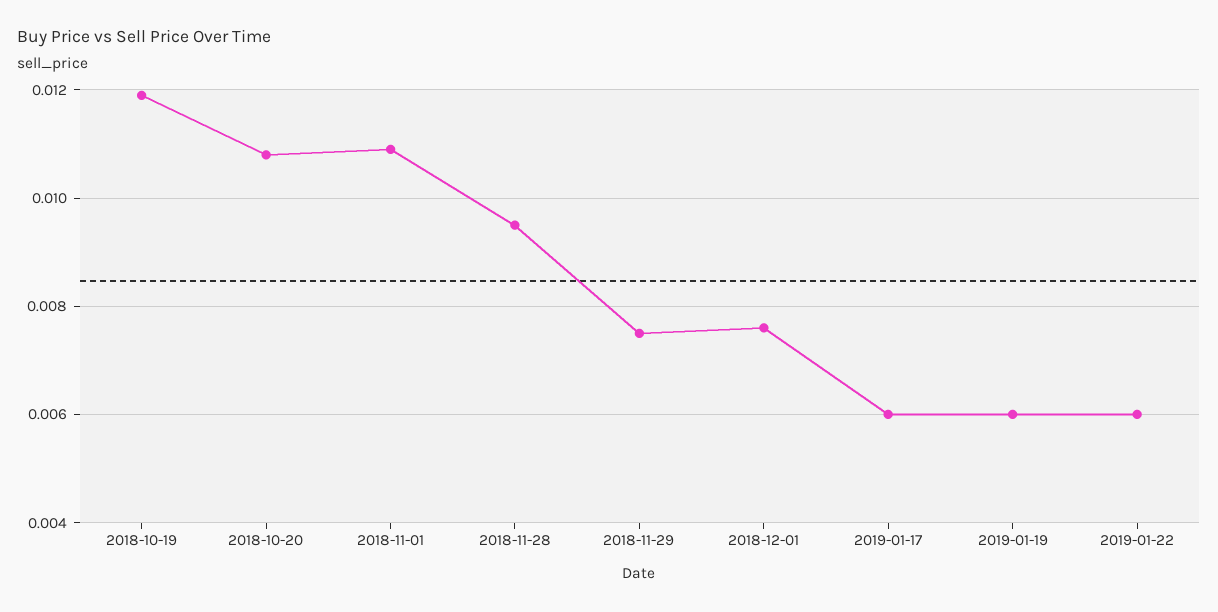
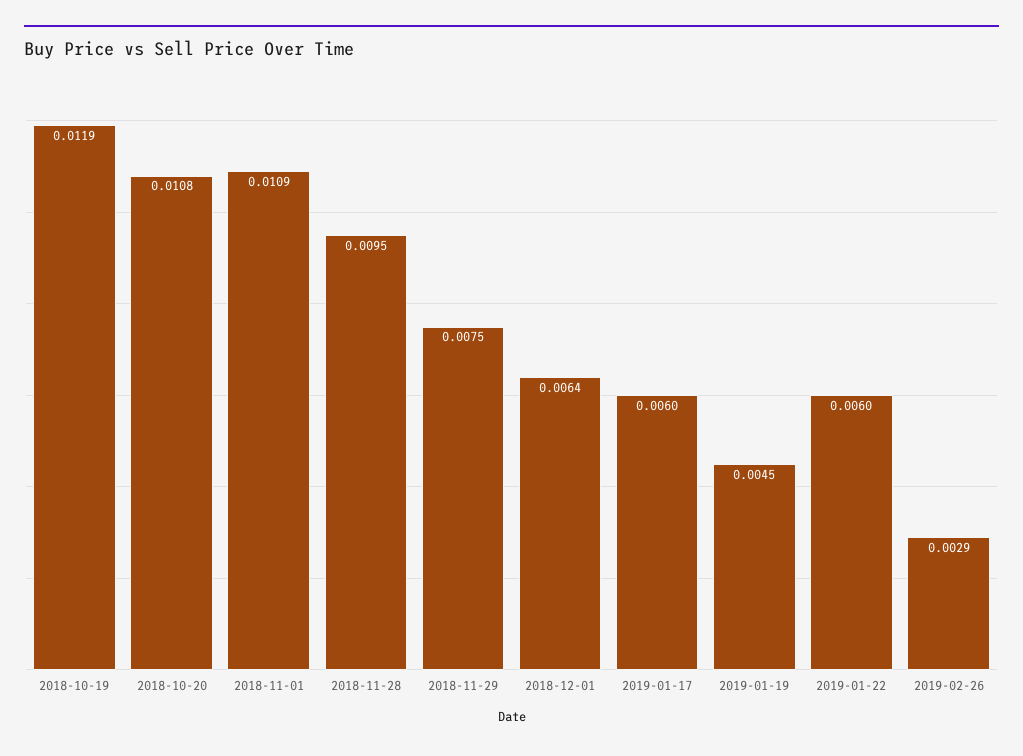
2018-12-01: 0.0075 -> 0.0064
2019-01-19: 0.006 -> 0.0045
2019-02-26: none -> 0.0029

